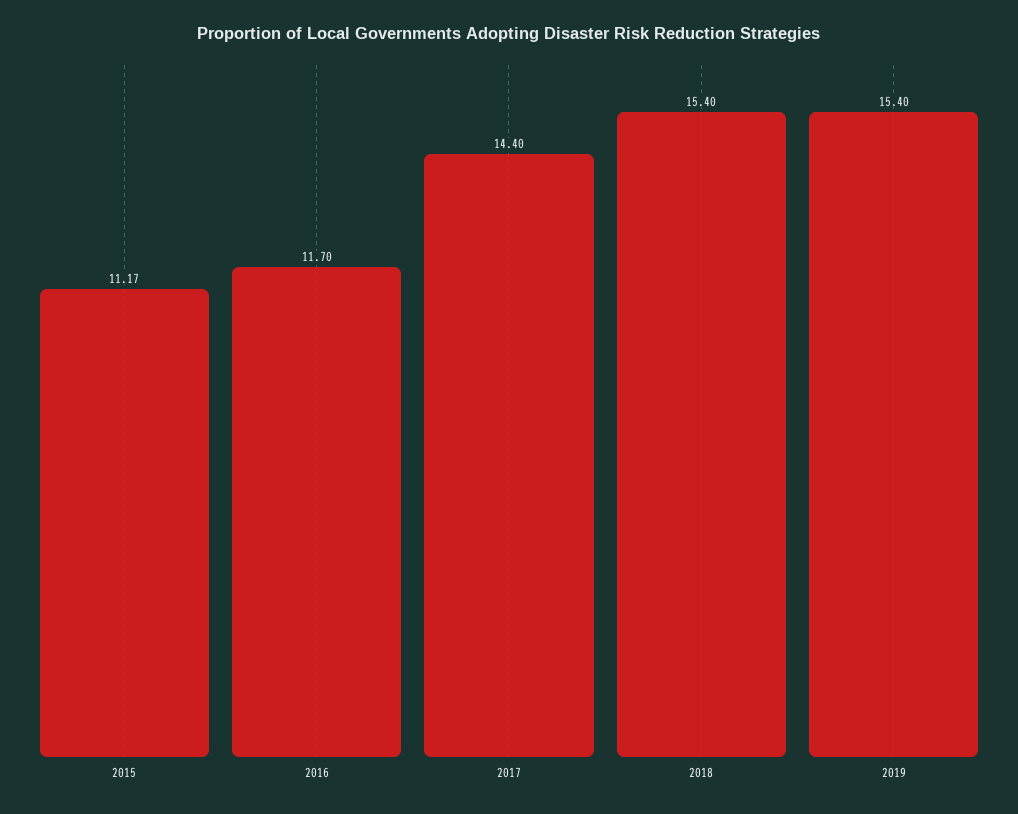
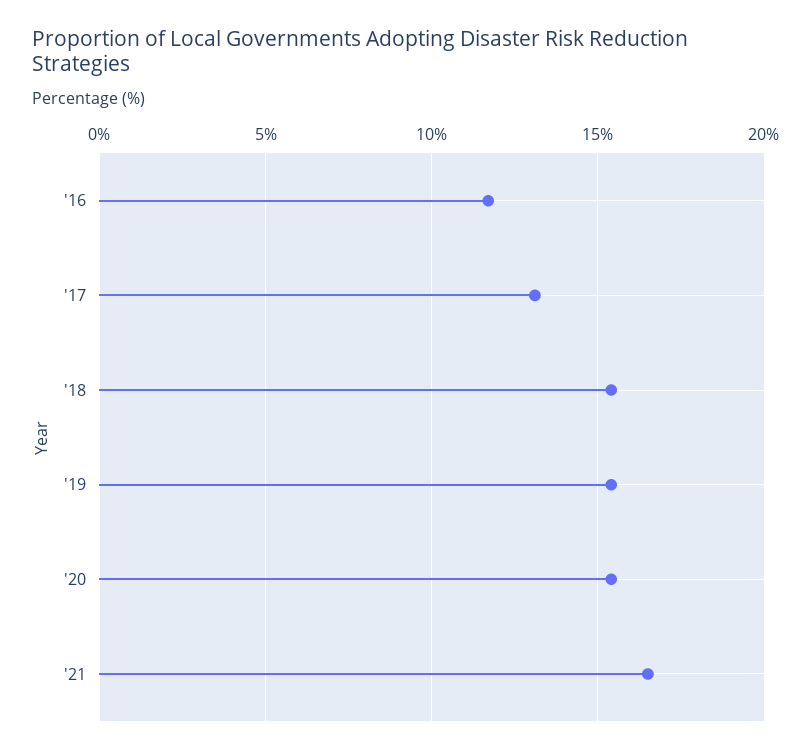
2015: 11.17 -> none
2017: 14.4 -> 13
'20: none -> 15.5
'21: none -> 16.5

